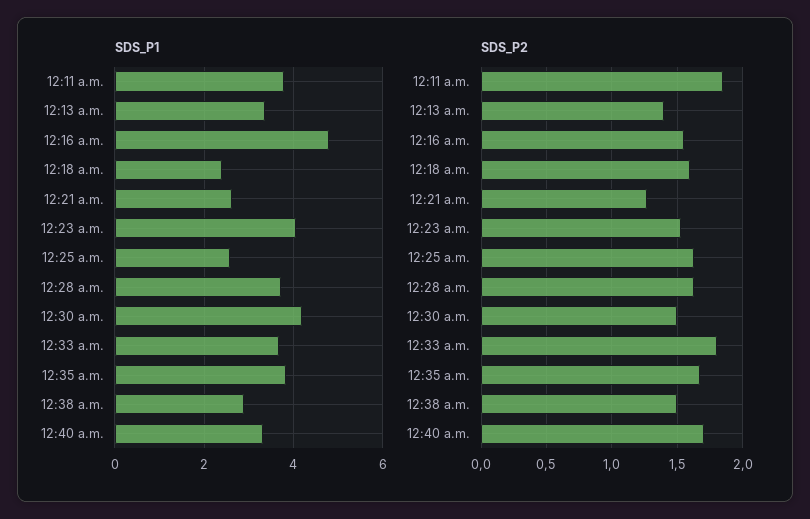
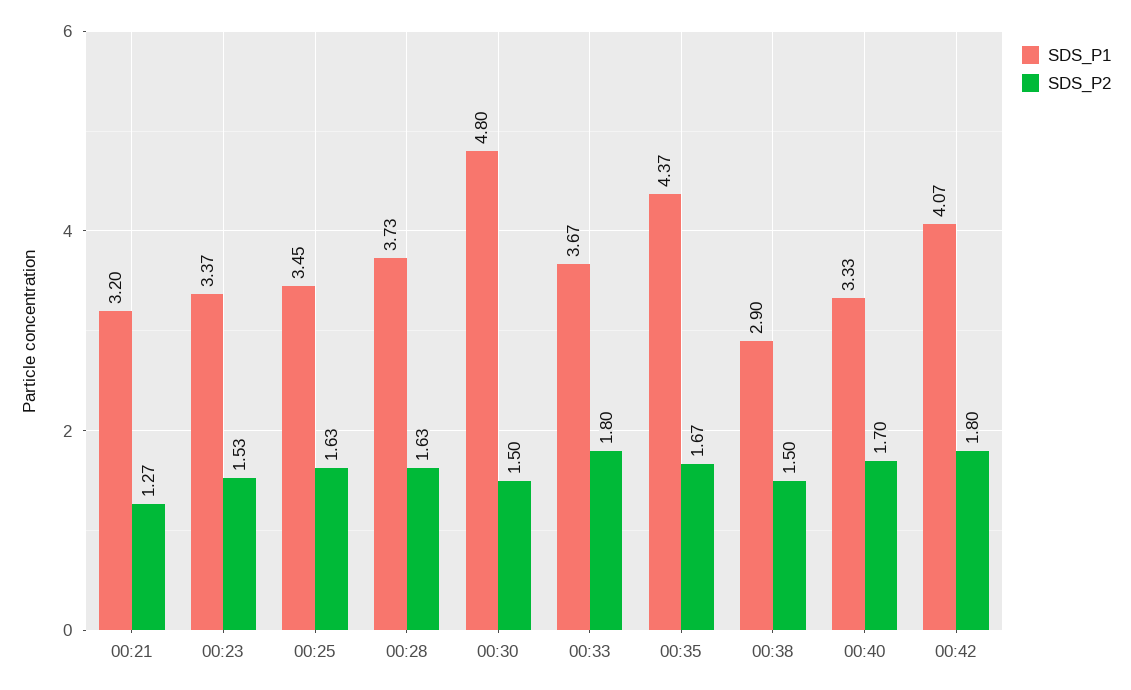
SDS_P1, 12:11 a.m.: 3.8 -> none
SDS_P1, 12:13 a.m.: 3.4 -> none
SDS_P1, 12:16 a.m.: 4.8 -> none
SDS_P1, 12:18 a.m.: 2.4 -> none
SDS_P1, 12:21 a.m.: 2.6 -> 3.2
SDS_P1, 12:23 a.m.: 4 -> 3.37
SDS_P1, 12:25 a.m.: 2.6 -> 3.45
SDS_P1, 12:30 a.m.: 4.2 -> 4.8
SDS_P1, 12:35 a.m.: 3.8 -> 4.37
SDS_P2, 12:11 a.m.: 1.85 -> none
SDS_P2, 12:13 a.m.: 1.4 -> none
SDS_P2, 12:16 a.m.: 1.55 -> none
SDS_P2, 12:18 a.m.: 1.6 -> none
SDS_P1, 00:42: none -> 4.07
SDS_P2, 00:42: none -> 1.8

